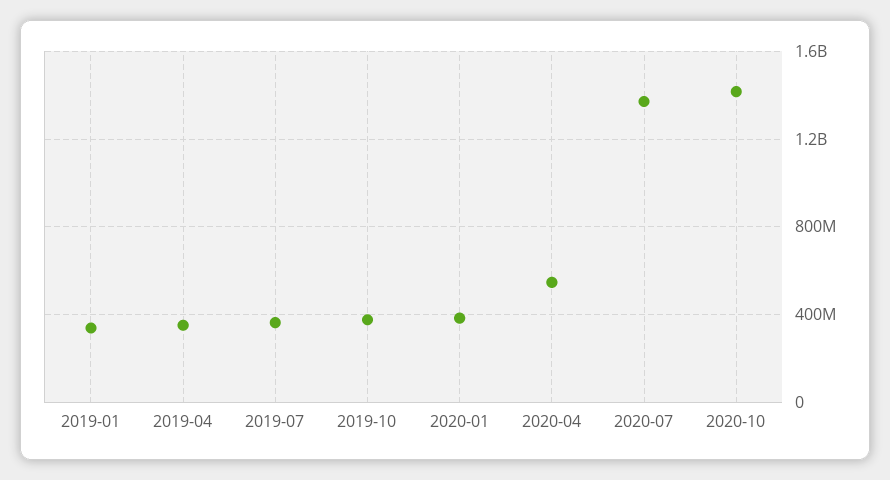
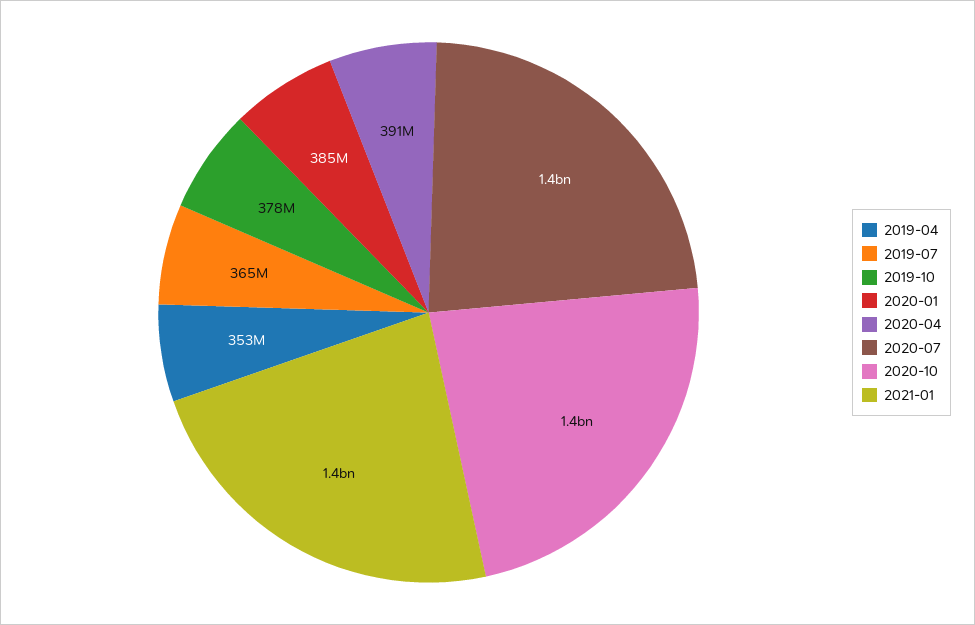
2019-01: 350000000 -> none
2020-04: 550000000 -> 391000000
2021-01: none -> 1400000000

